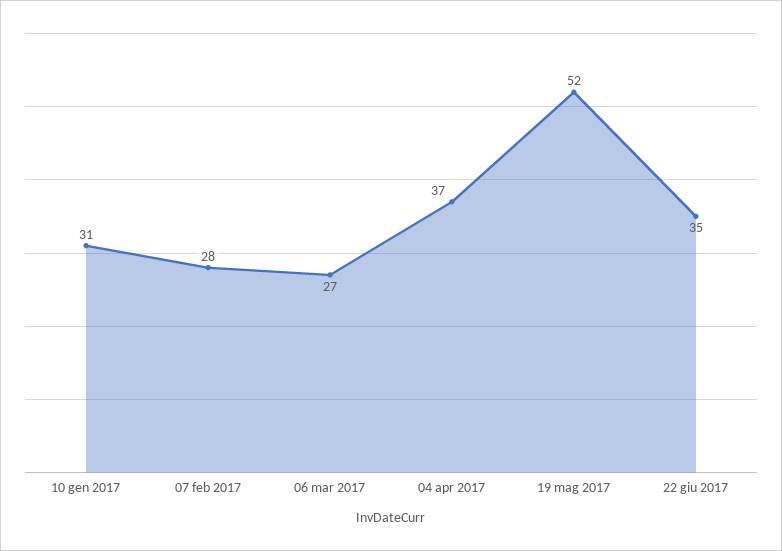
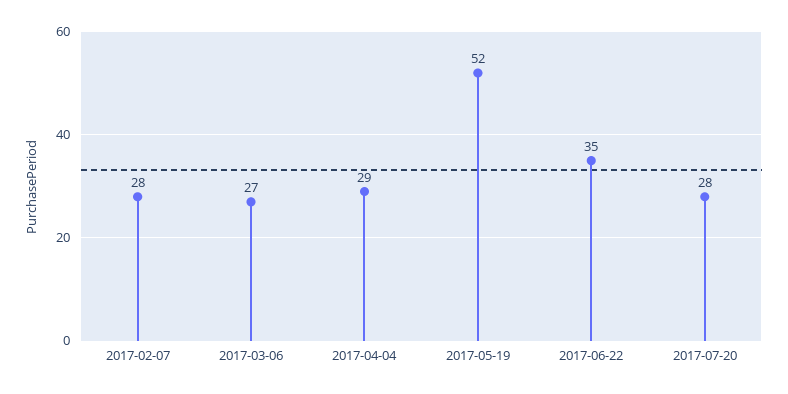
10 gen 2017: 31 -> none
04 apr 2017: 37 -> 29
2017-07-20: none -> 28

